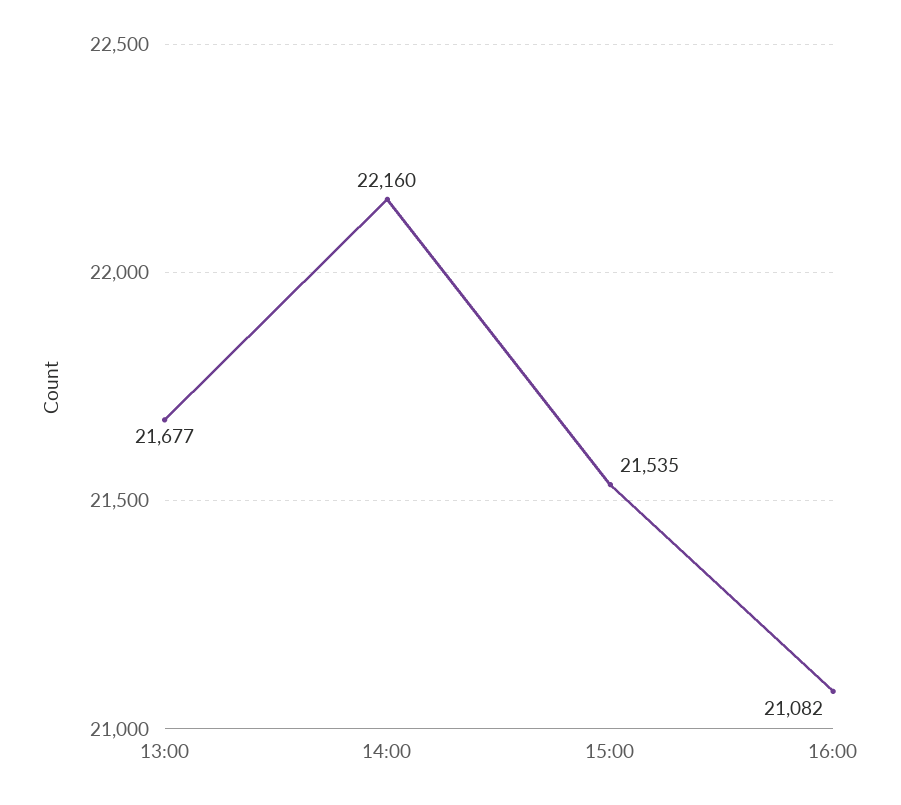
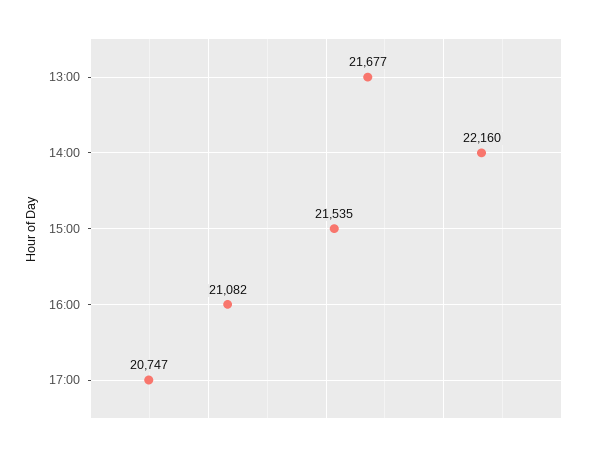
17:00: none -> 20747

